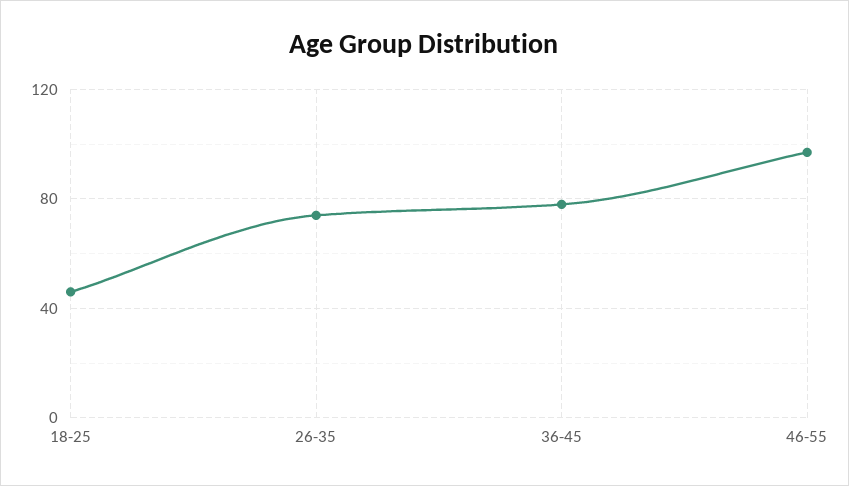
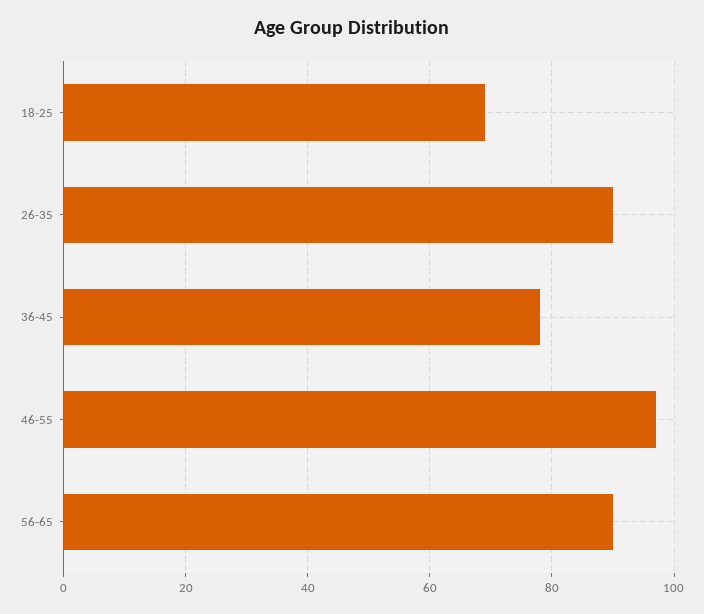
18-25: 45 -> 70
26-35: 75 -> 90
56-65: none -> 90

